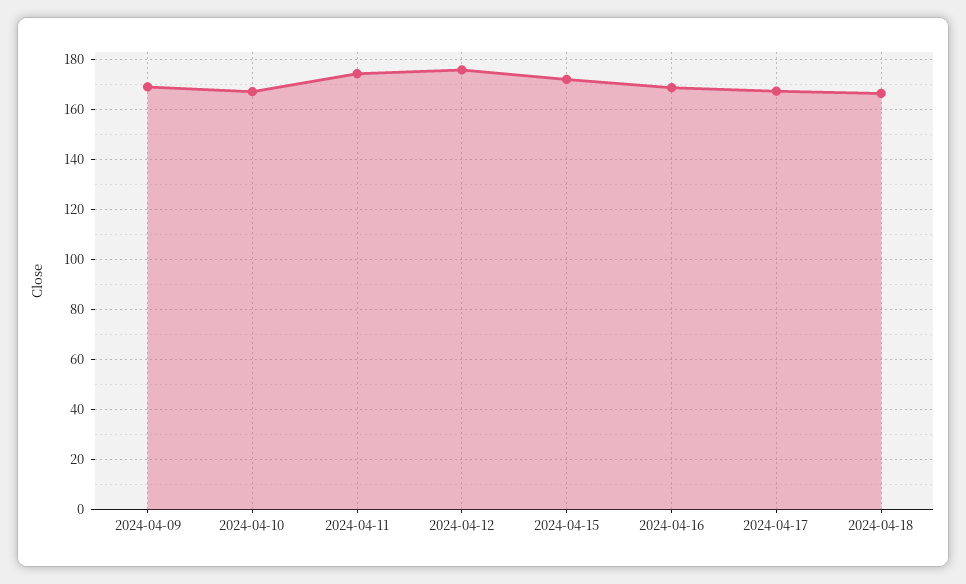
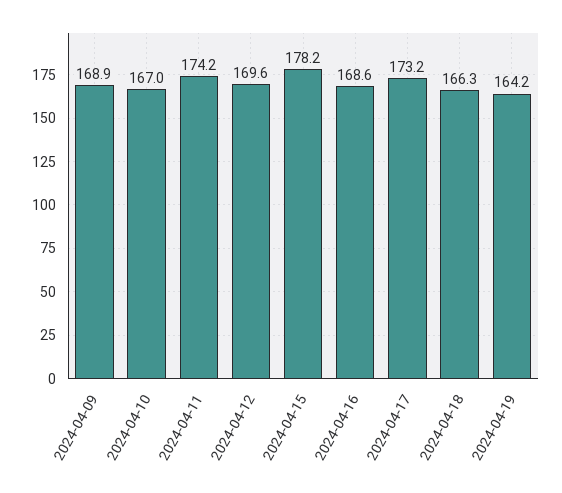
2024-04-12: 175 -> 169.6
2024-04-15: 172.5 -> 178.2
2024-04-17: 167.5 -> 173.2
2024-04-19: none -> 164.2

